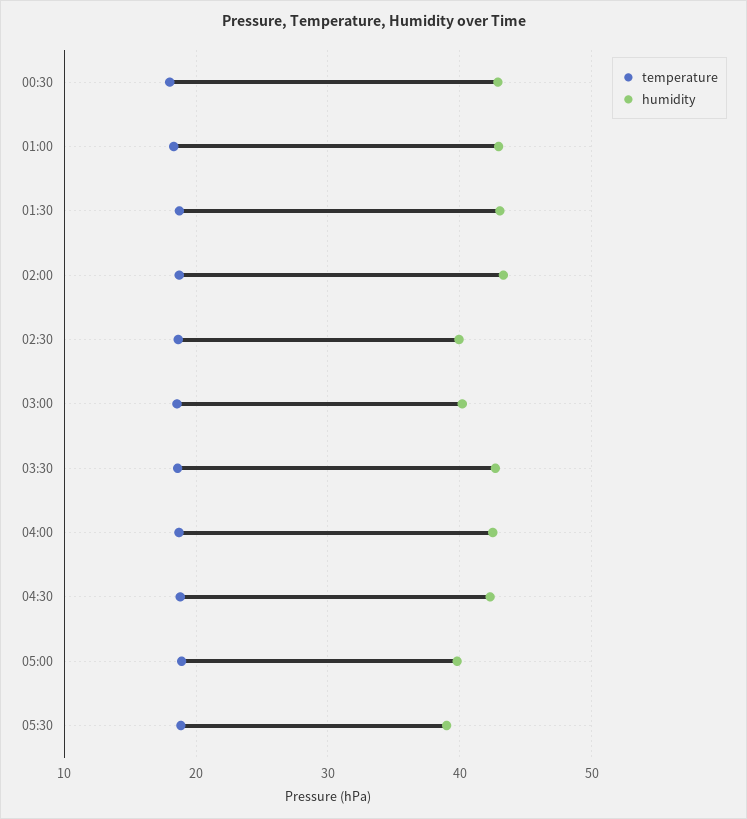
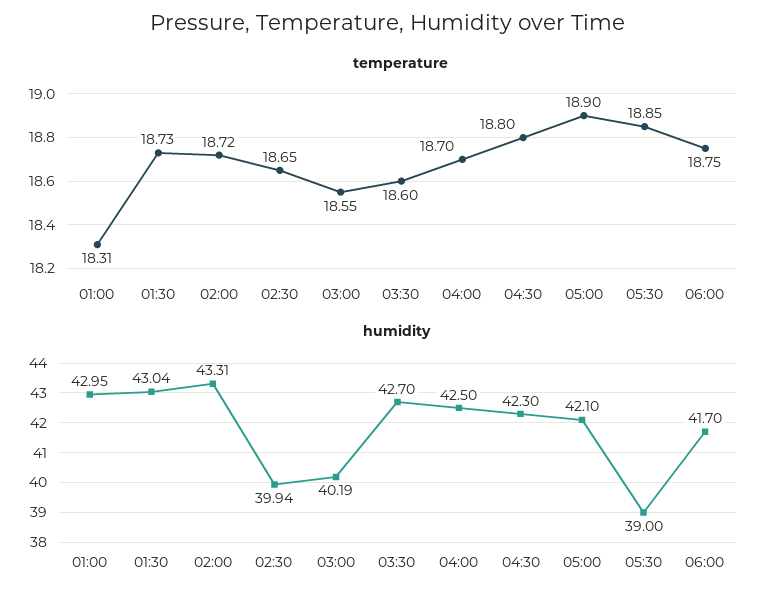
temperature, 00:30: 18 -> none
humidity, 00:30: 43 -> none
humidity, 05:00: 40 -> 42.1
temperature, 06:00: none -> 18.75
humidity, 06:00: none -> 41.7

